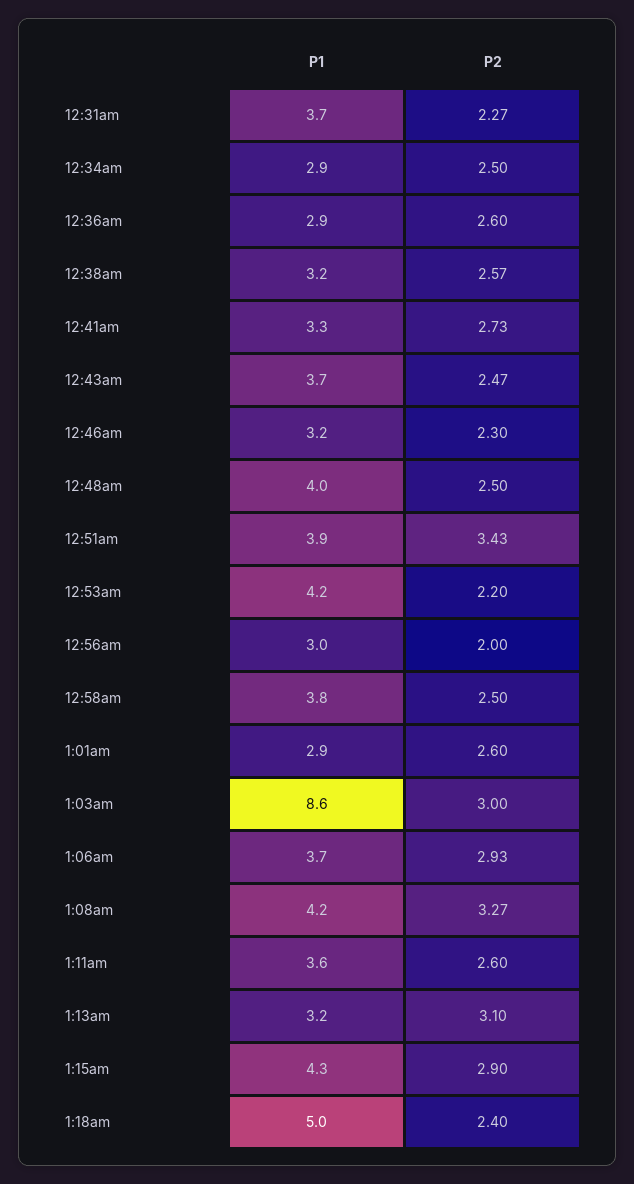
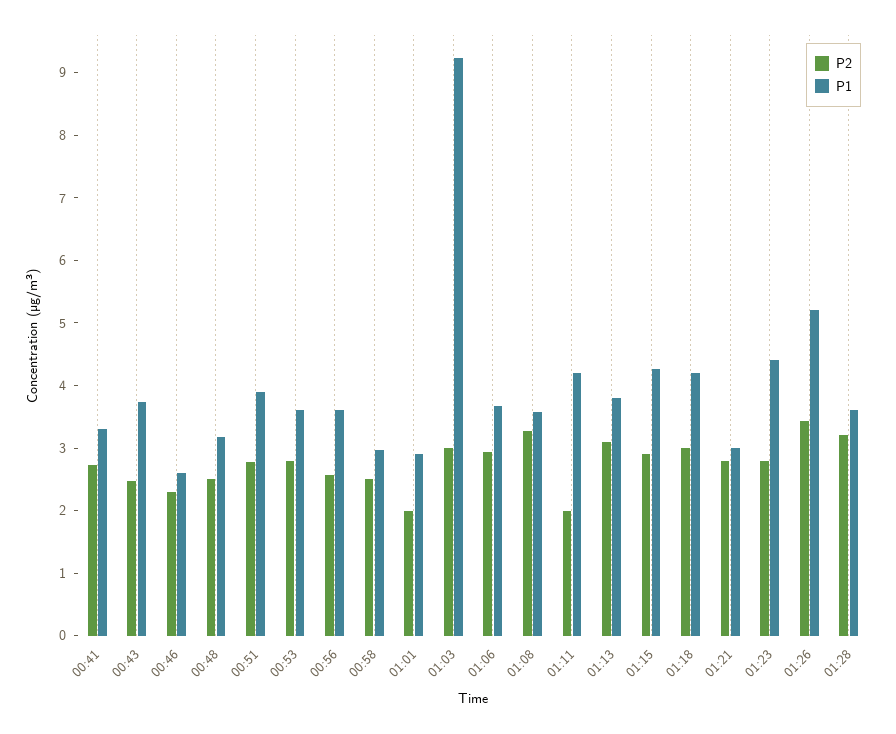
P1, 12:31am: 3.7 -> none
P2, 12:31am: 2.27 -> none
P1, 12:34am: 2.9 -> none
P2, 12:34am: 2.5 -> none
P1, 12:36am: 2.9 -> none
P2, 12:36am: 2.6 -> none
P1, 12:38am: 3.2 -> none
P2, 12:38am: 2.57 -> none
P1, 12:46am: 3.2 -> 2.6
P1, 12:48am: 4 -> 3.2
P2, 12:51am: 3.43 -> 2.8
P1, 12:53am: 4.2 -> 3.6
P2, 12:53am: 2.2 -> 2.8
P1, 12:56am: 3 -> 3.6
P2, 12:56am: 2 -> 2.6
P1, 12:58am: 3.8 -> 3
P2, 1:01am: 2.6 -> 2
P1, 1:03am: 8.6 -> 9.2
P1, 1:08am: 4.2 -> 3.6
P1, 1:11am: 3.6 -> 4.2
P2, 1:11am: 2.6 -> 2
P1, 1:13am: 3.2 -> 3.8
P1, 1:18am: 5 -> 4.2
P2, 1:18am: 2.4 -> 3
P2, 01:21: none -> 2.8
P1, 01:21: none -> 3
P2, 01:23: none -> 2.8
P1, 01:23: none -> 4.4
P2, 01:26: none -> 3.4
P1, 01:26: none -> 5.2
P2, 01:28: none -> 3.2
P1, 01:28: none -> 3.6

